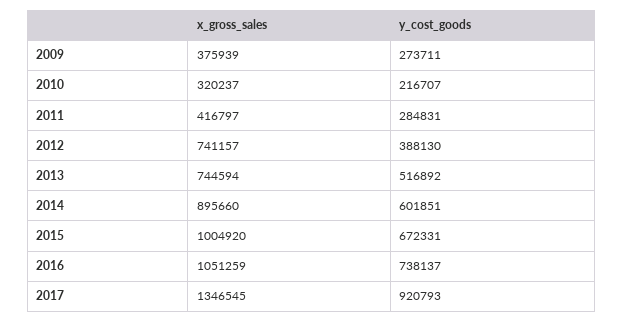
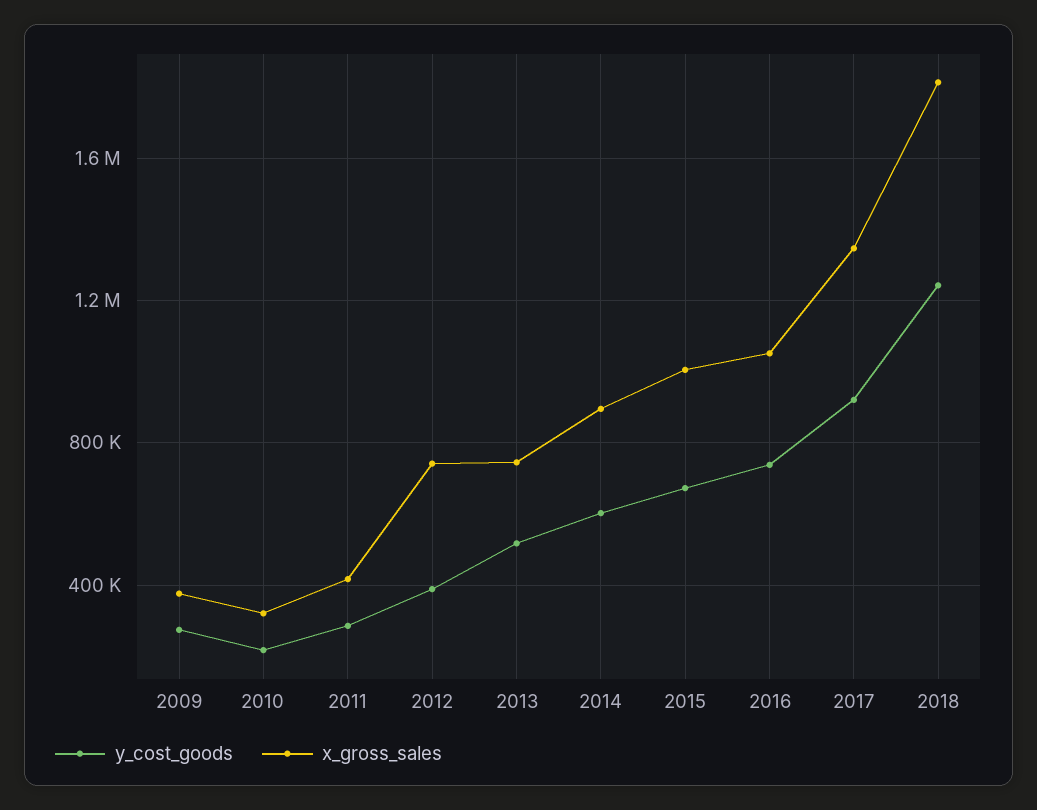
y_cost_goods, 2018: none -> 1250000
x_gross_sales, 2018: none -> 1800000

